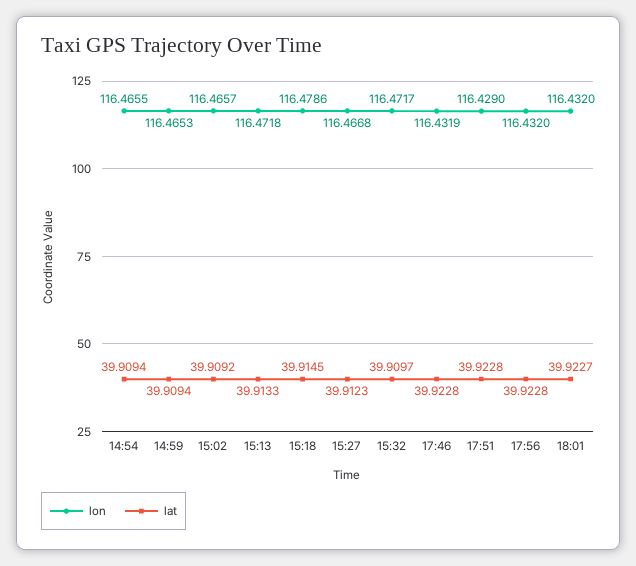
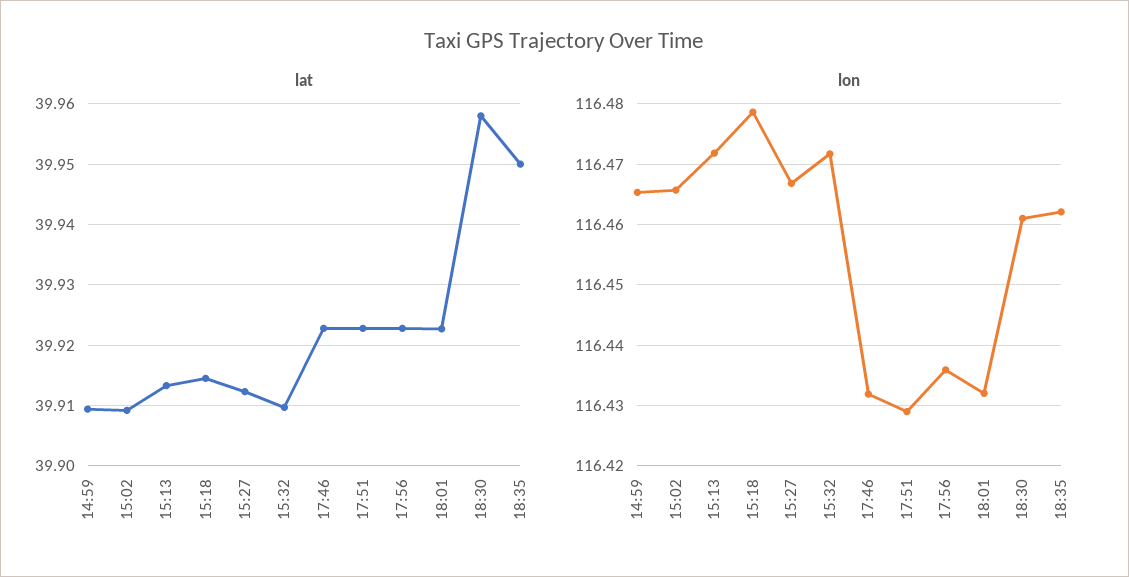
lon, 14:54: 116.4655 -> none
lat, 14:54: 39.9094 -> none
lon, 17:56: 116.432 -> 116.436
lat, 18:30: none -> 39.958
lat, 18:35: none -> 39.95
lon, 18:30: none -> 116.461
lon, 18:35: none -> 116.462

